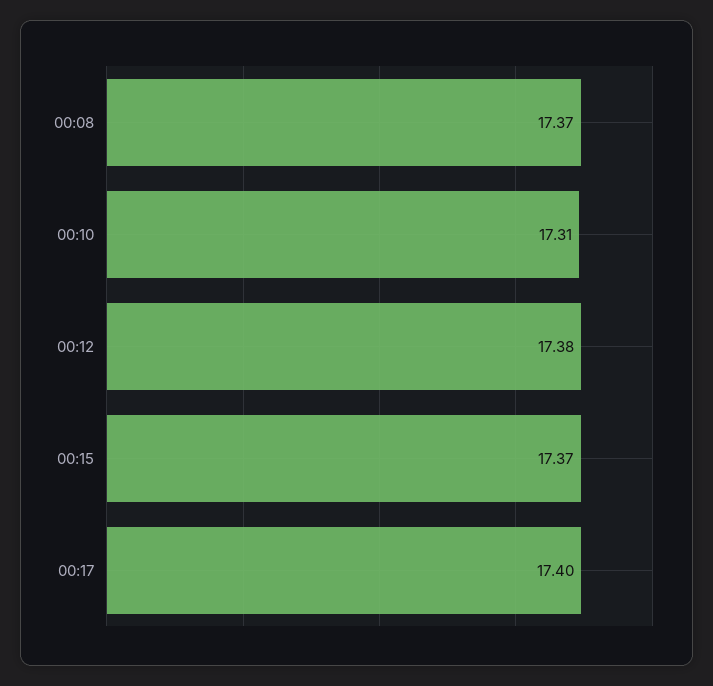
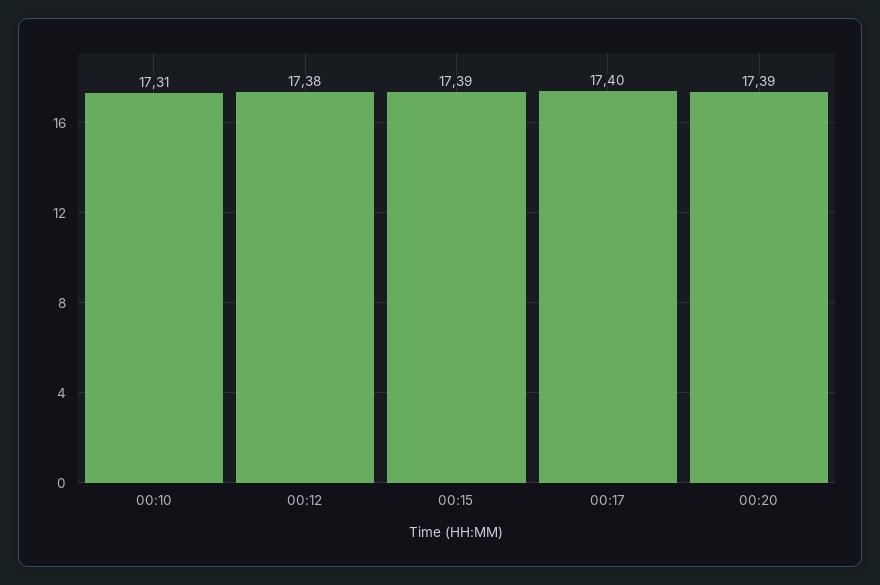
00:08: 17.37 -> none
00:15: 17.37 -> 17.39
00:20: none -> 17.39

